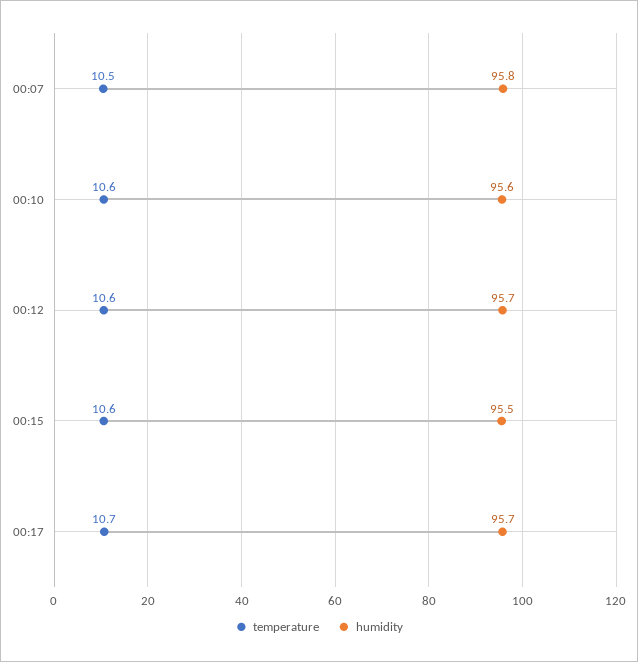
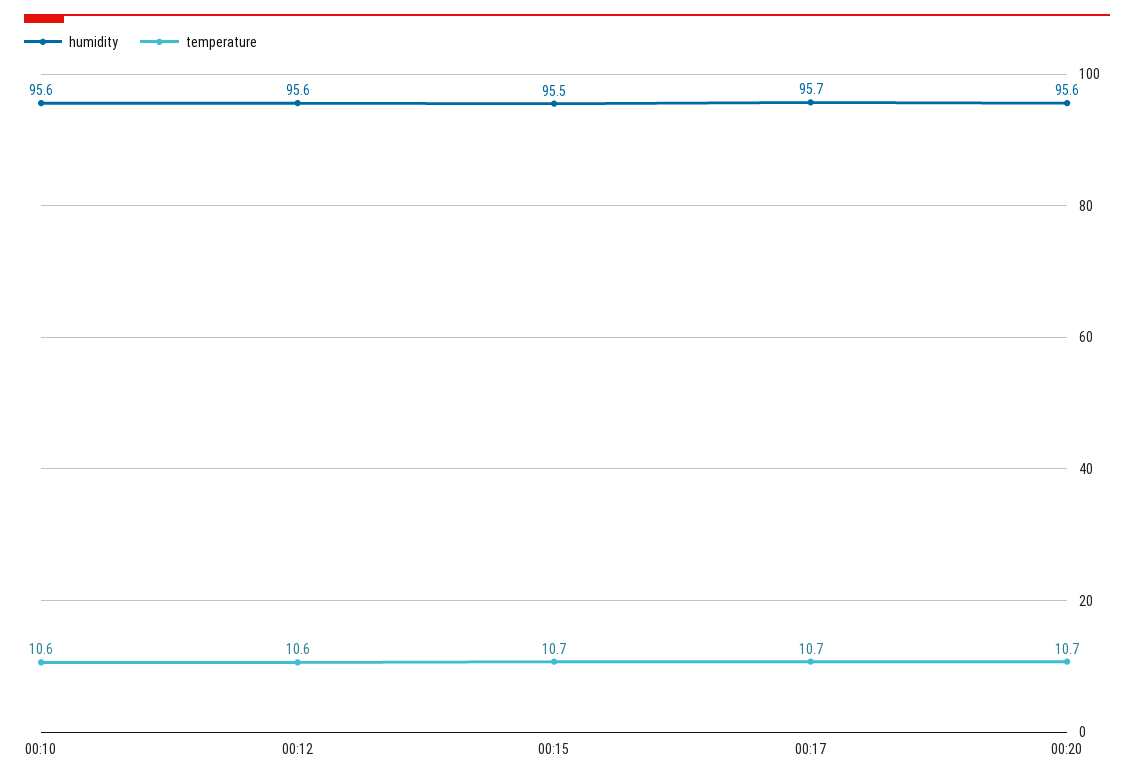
temperature, 00:07: 10.5 -> none
humidity, 00:07: 95.8 -> none
humidity, 00:12: 95.7 -> 95.6
temperature, 00:15: 10.6 -> 10.7
humidity, 00:20: none -> 95.6
temperature, 00:20: none -> 10.7

